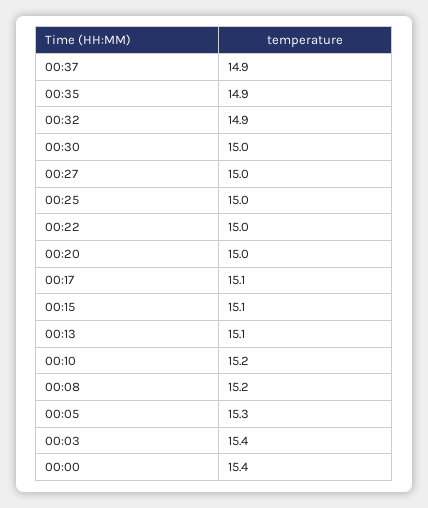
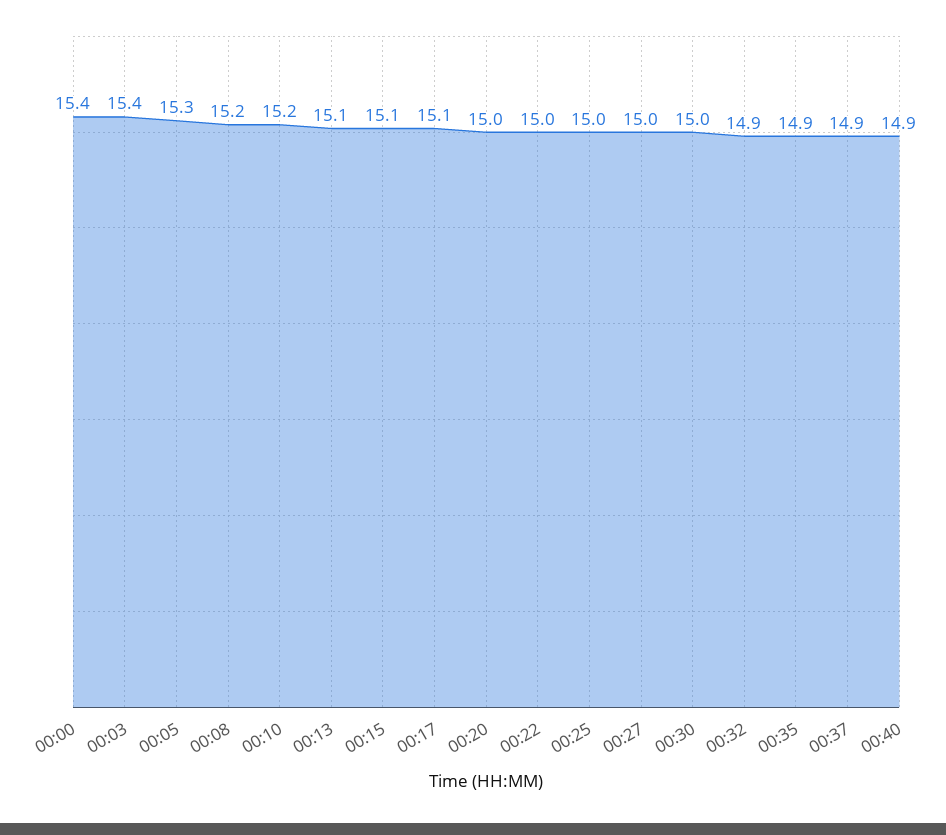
00:40: none -> 14.9

